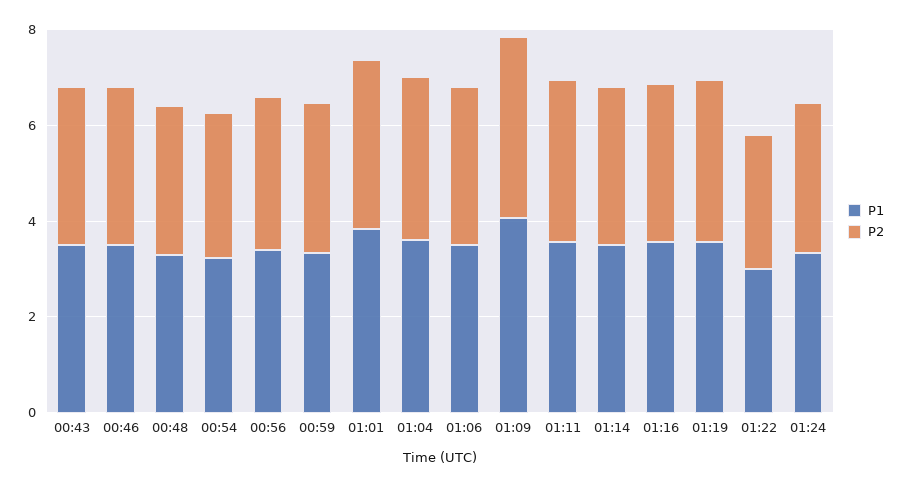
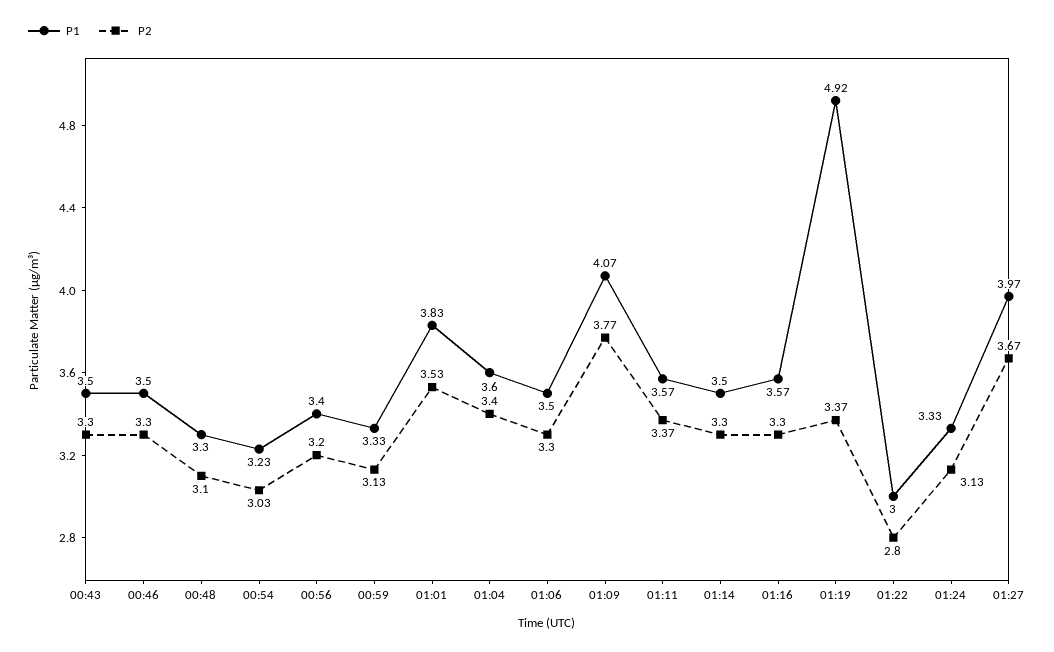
P1, 01:19: 3.5 -> 4.92
P1, 01:27: none -> 3.97
P2, 01:27: none -> 3.67

